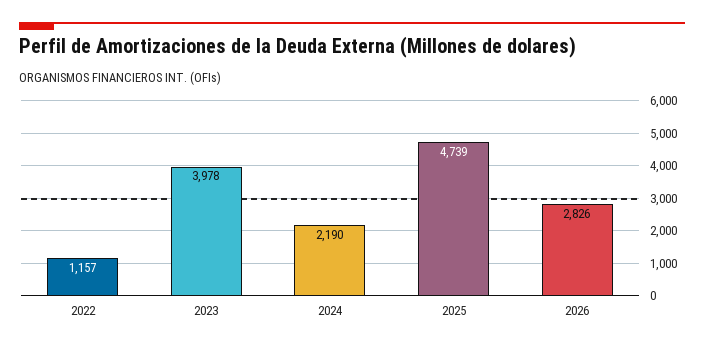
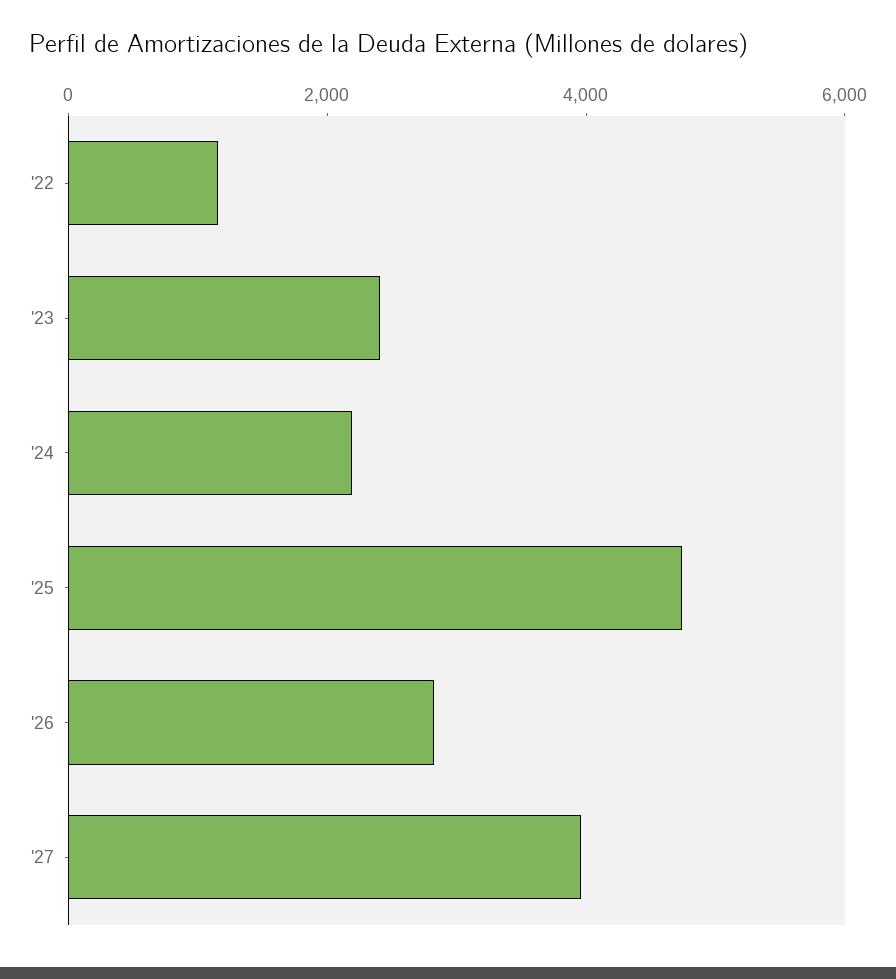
2023: 3978 -> 2500
'27: none -> 4000

